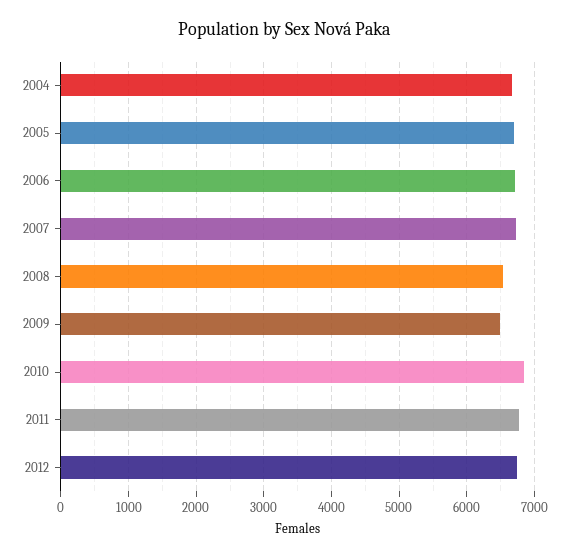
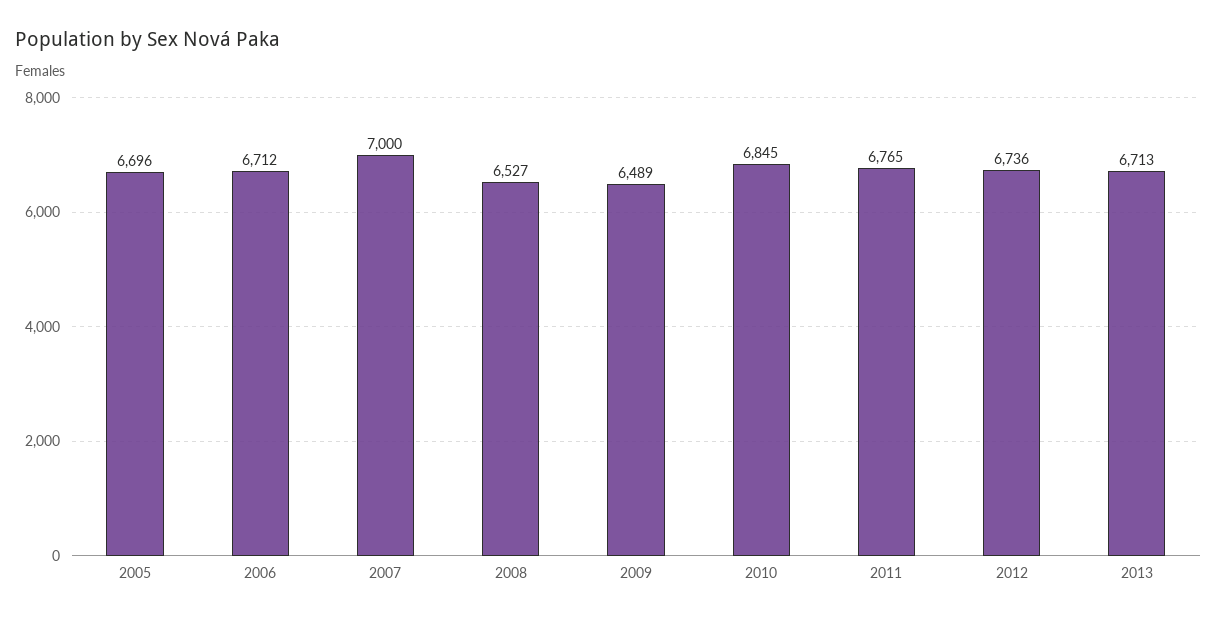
2004: 6700 -> none
2007: 6700 -> 7000
2013: none -> 6713

